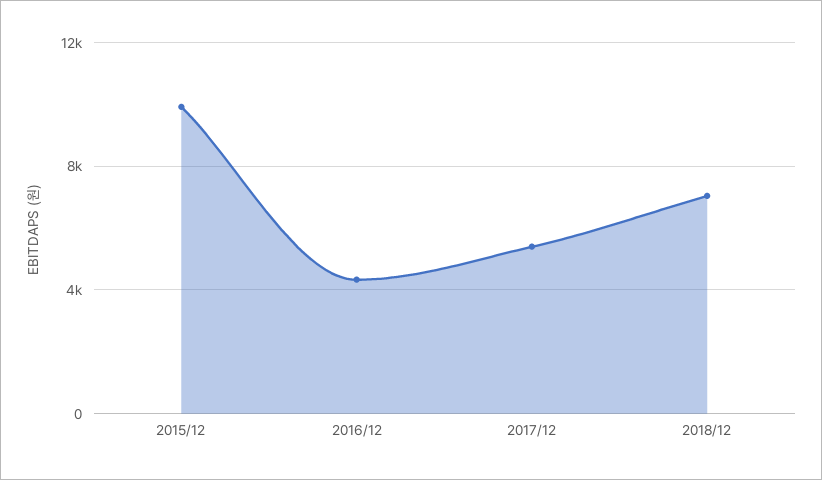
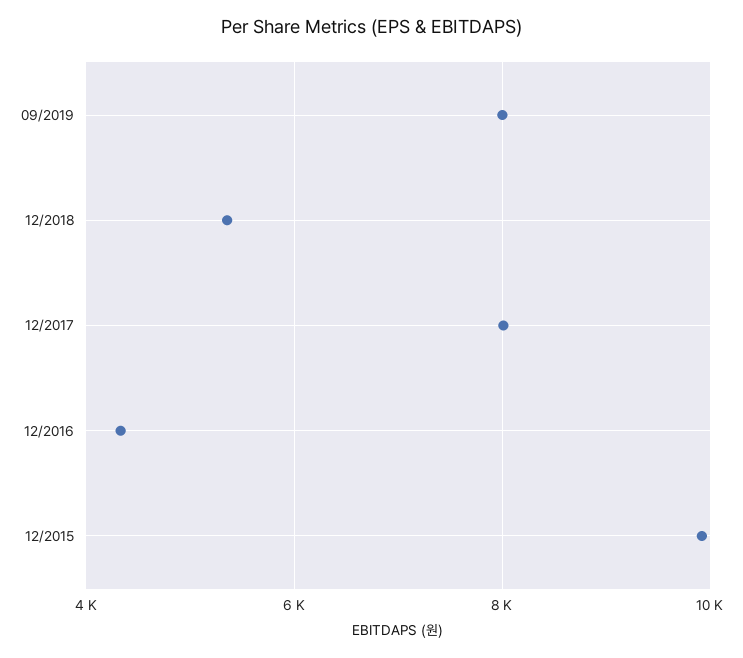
2017/12: 5500 -> 8000
2018/12: 7000 -> 5400
09/2019: none -> 8000

